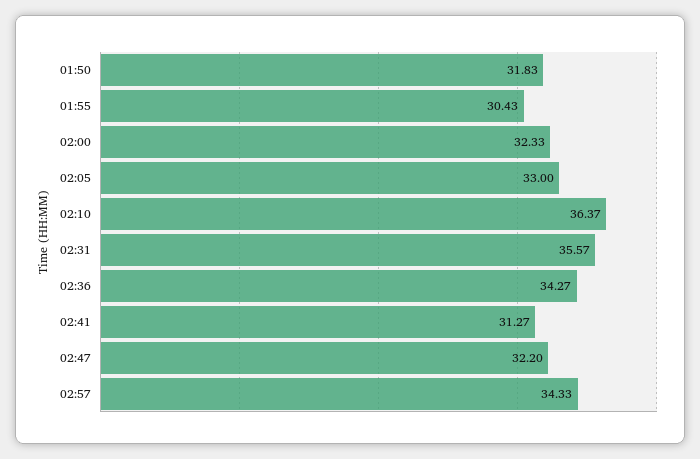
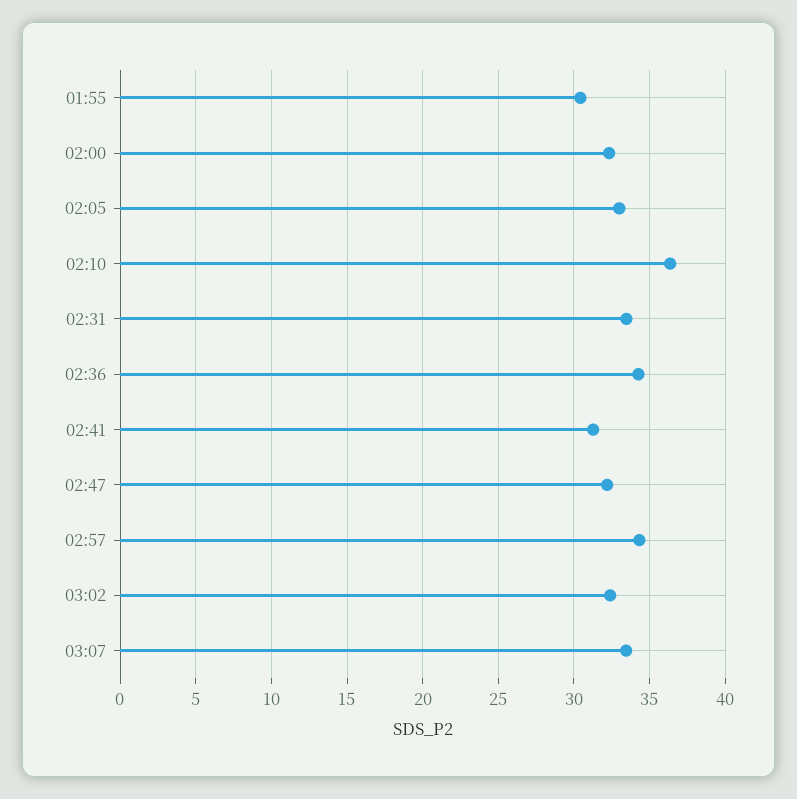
01:50: 31.83 -> none
02:31: 35.57 -> 33.5
03:02: none -> 32.5
03:07: none -> 33.5

